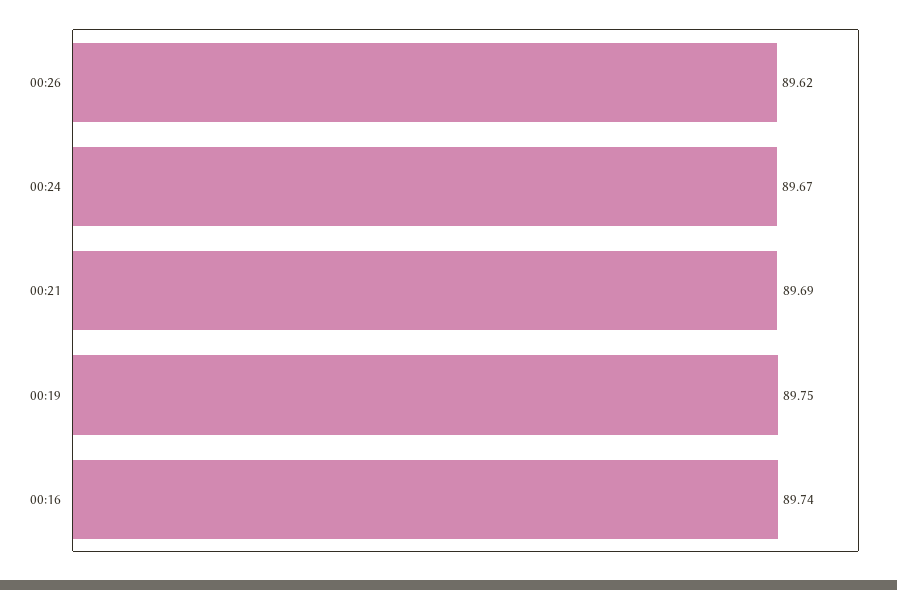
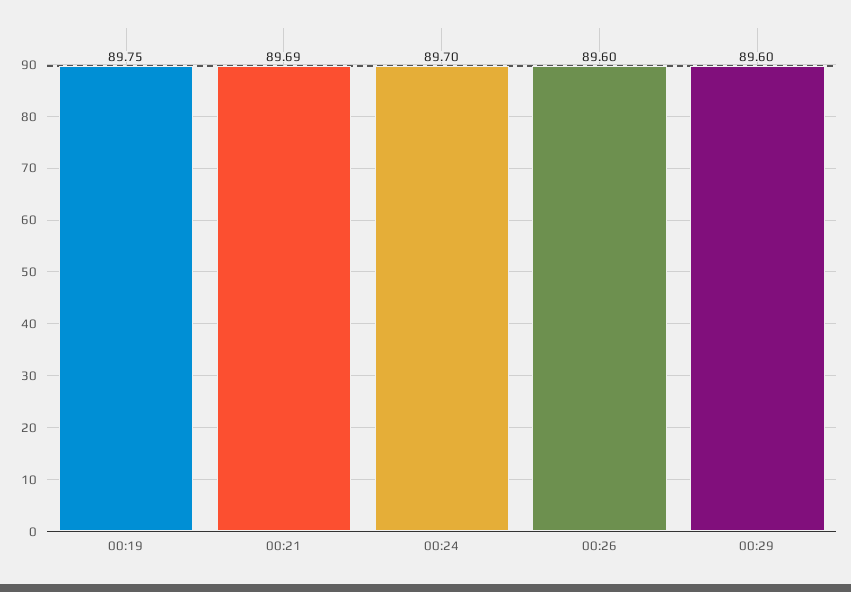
00:26: 89.62 -> 89.6
00:24: 89.67 -> 89.7
00:16: 89.74 -> none
00:29: none -> 89.6

